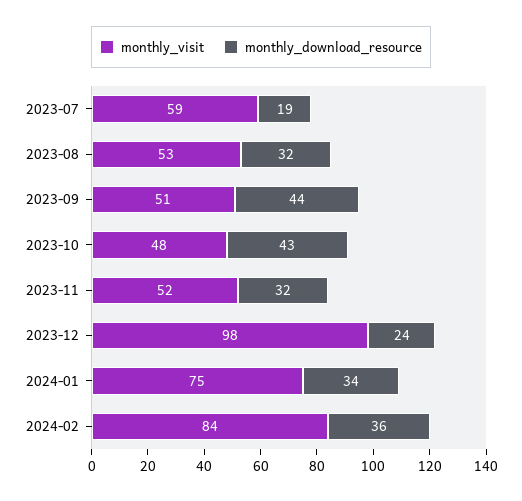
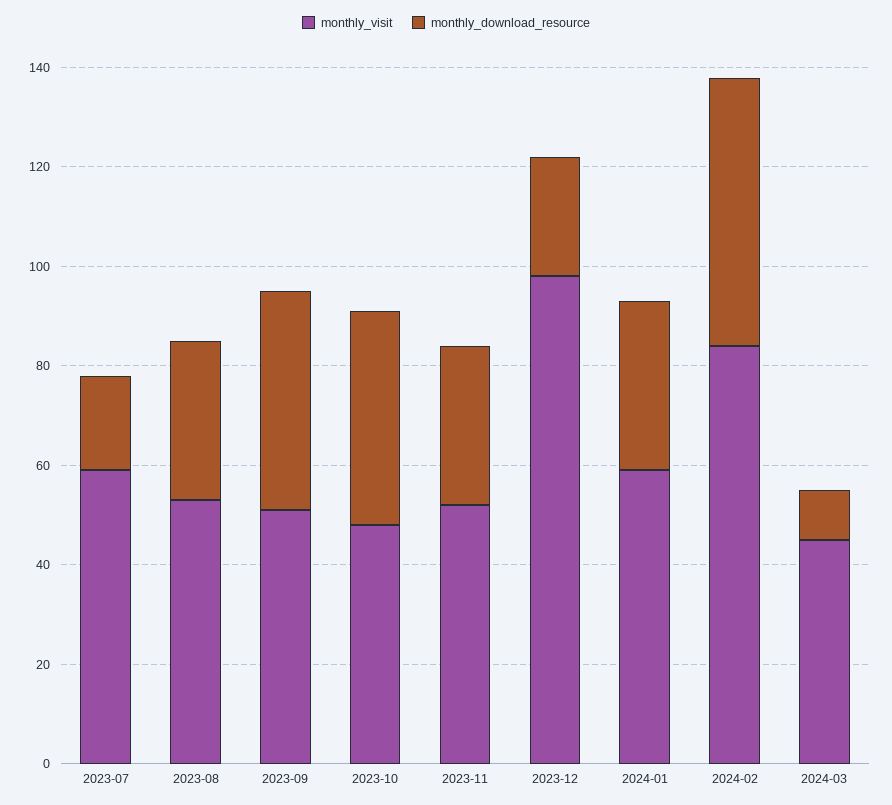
monthly_visit, 2024-01: 75 -> 60
monthly_download_resource, 2024-02: 36 -> 55
monthly_visit, 2024-03: none -> 45
monthly_download_resource, 2024-03: none -> 10

